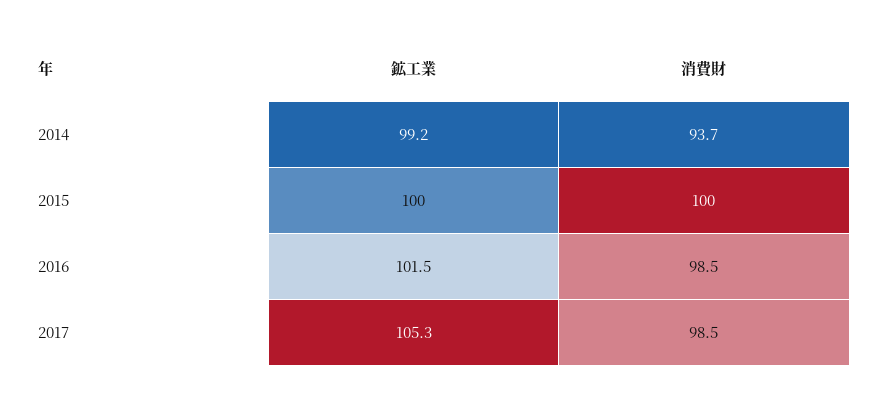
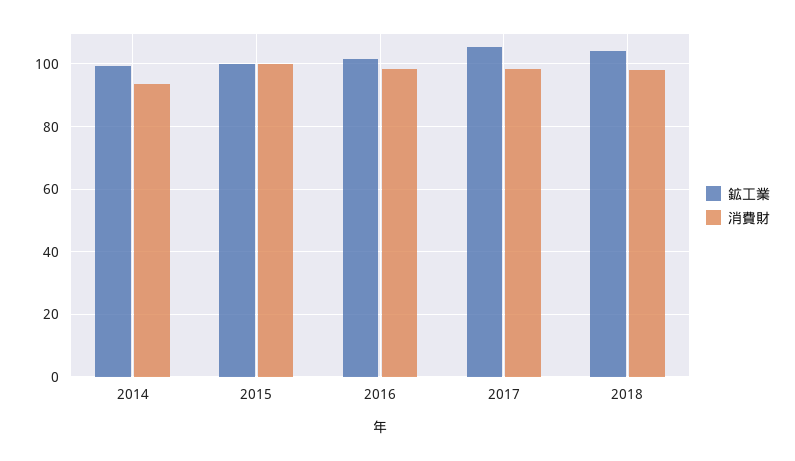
鉱工業, 2018: none -> 104
消費財, 2018: none -> 98

